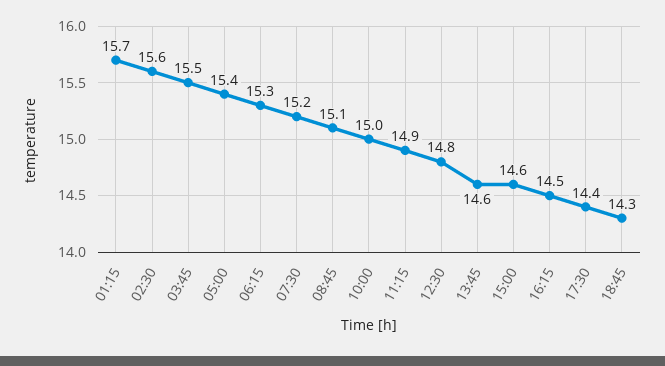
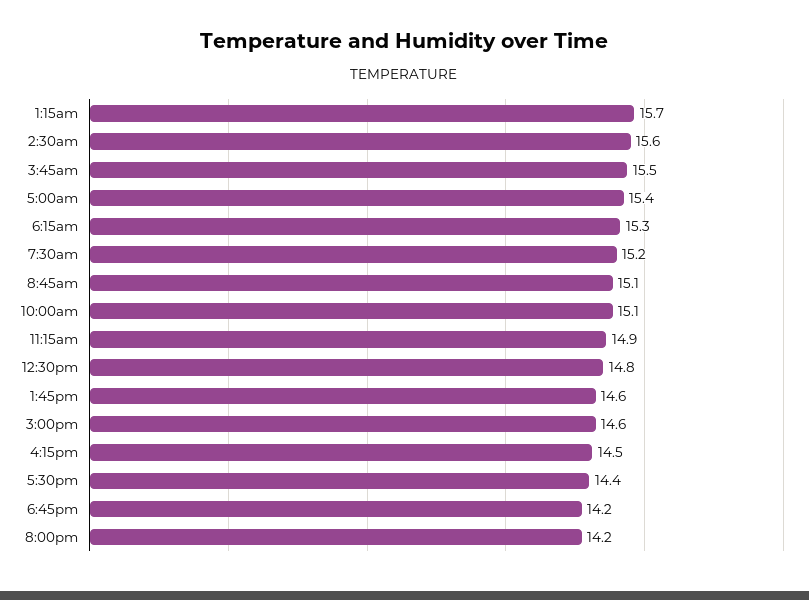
10:00: 15 -> 15.1
18:45: 14.3 -> 14.2
8:00pm: none -> 14.2

